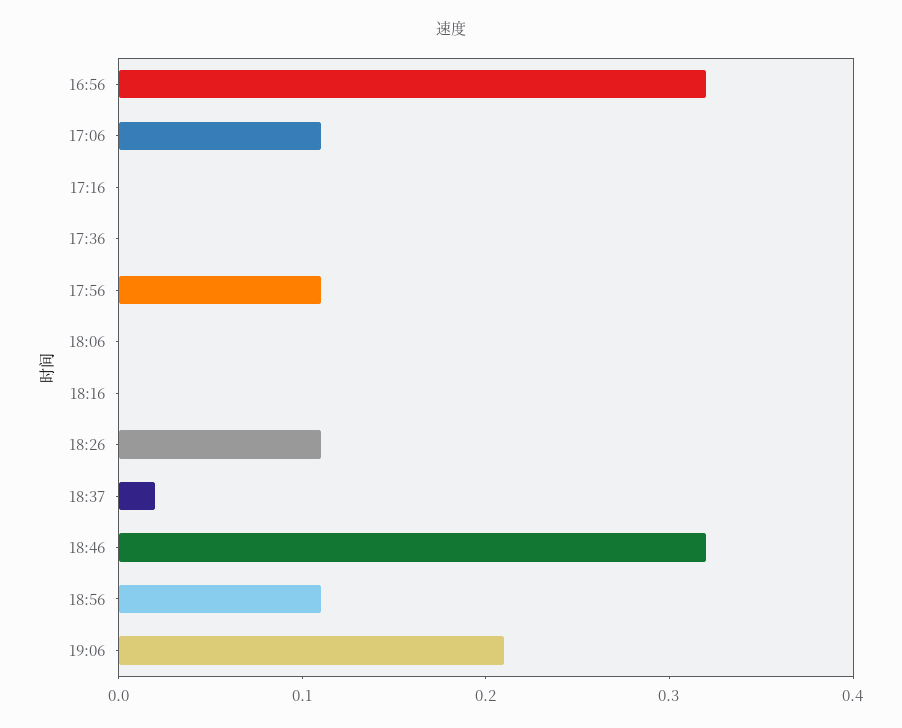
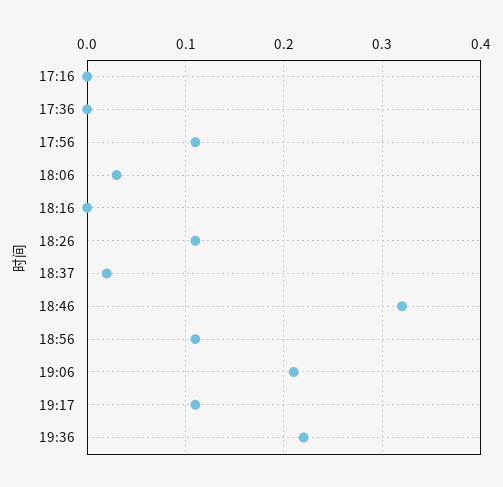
16:56: 0.32 -> none
17:06: 0.11 -> none
18:06: 0 -> 0.03
19:17: none -> 0.11
19:36: none -> 0.22

